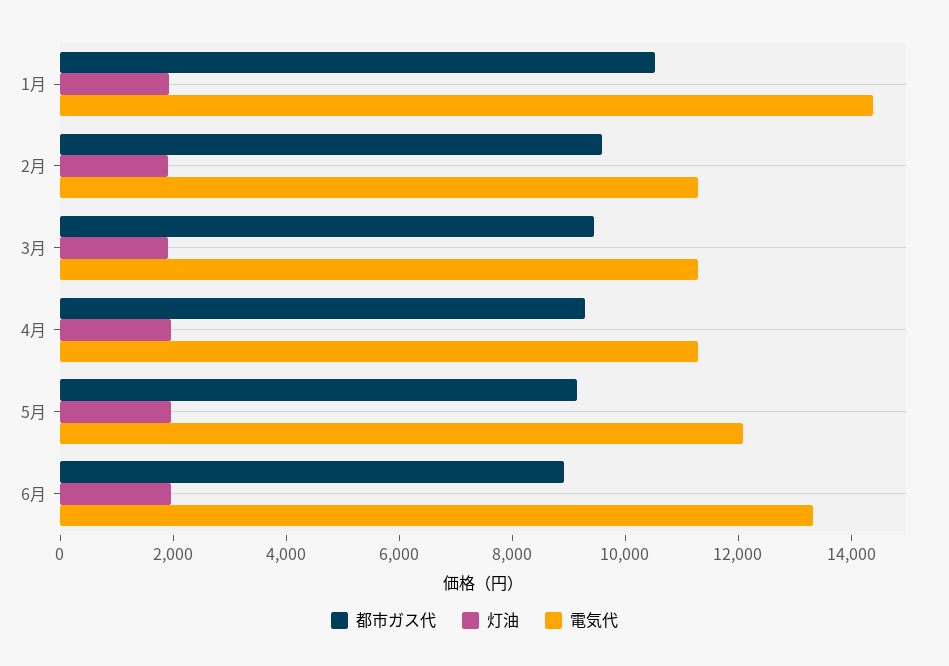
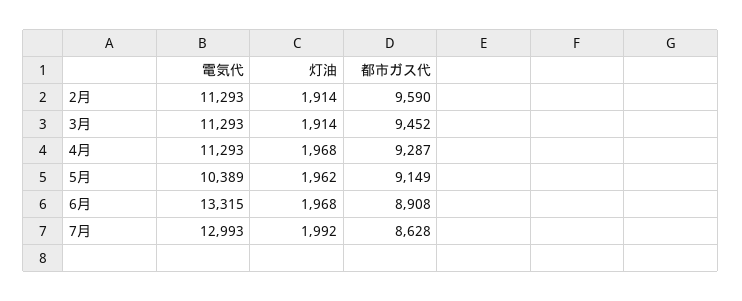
都市ガス代, 1月: 10500 -> none
灯油, 1月: 2000 -> none
電気代, 1月: 14500 -> none
電気代, 5月: 12000 -> 10389
電気代, 7月: none -> 12993
灯油, 7月: none -> 1992
都市ガス代, 7月: none -> 8628

